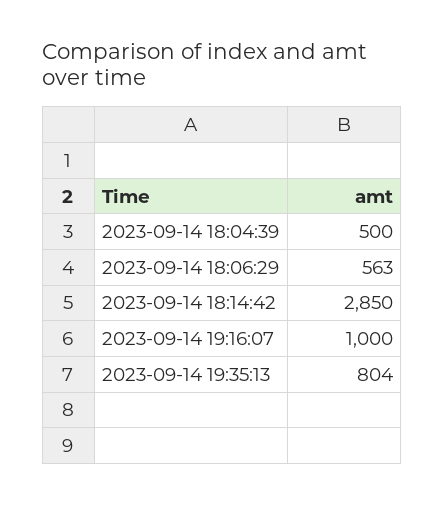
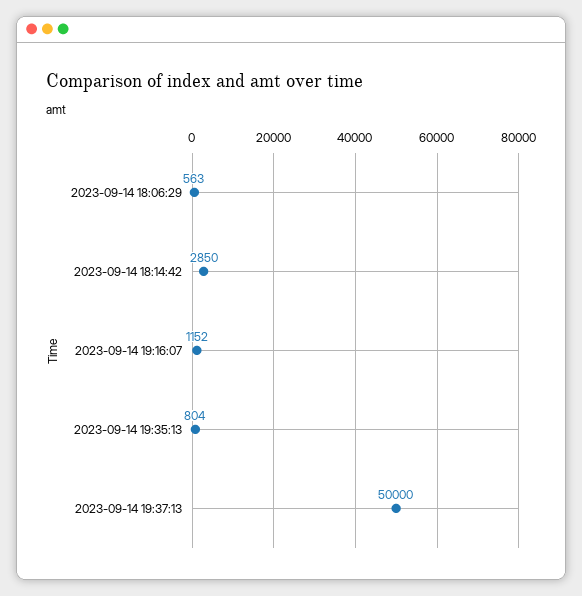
2023-09-14 18:04:39: 500 -> none
2023-09-14 19:16:07: 1000 -> 1152
2023-09-14 19:37:13: none -> 50000

